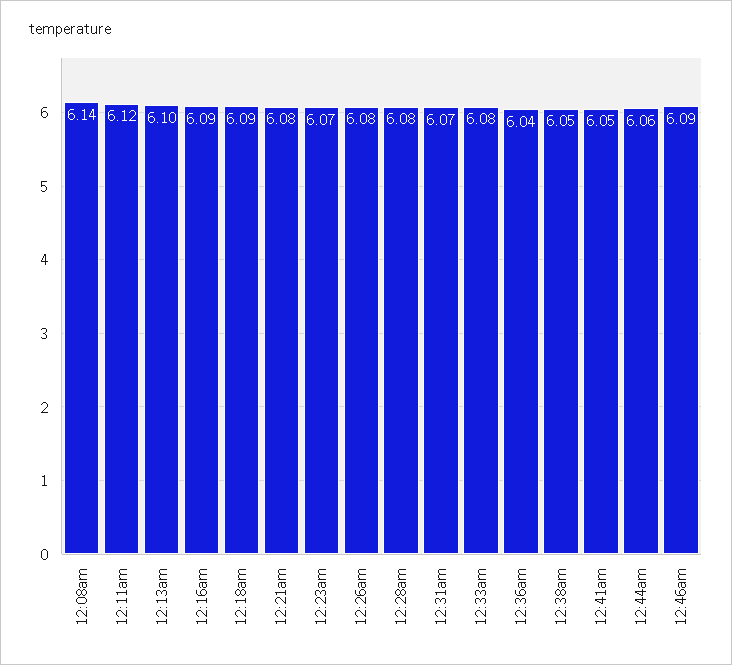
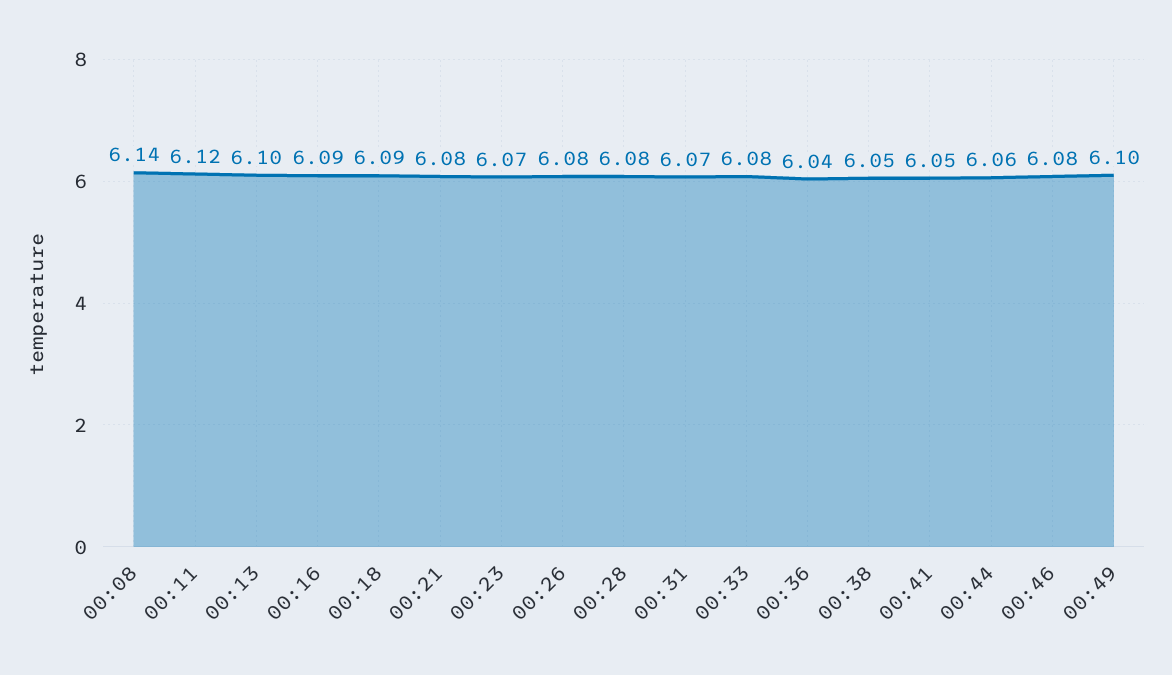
12:46am: 6.09 -> 6.08
00:49: none -> 6.1

